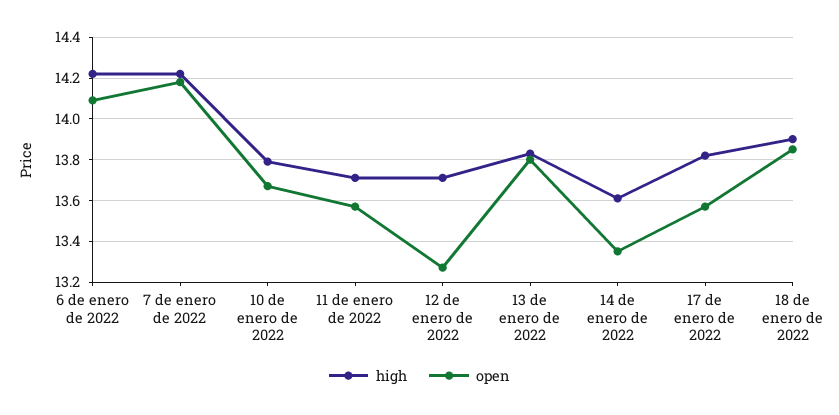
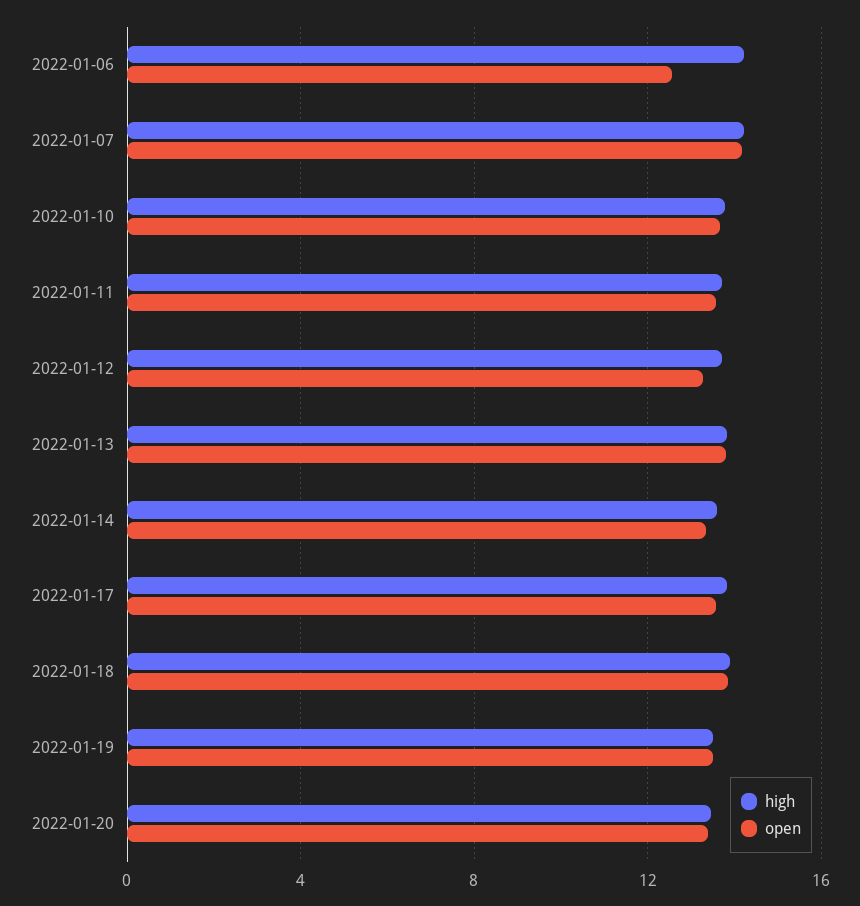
open, 6 de enero de 2022: 14.1 -> 12.5
high, 2022-01-19: none -> 13.5
open, 2022-01-19: none -> 13.5
high, 2022-01-20: none -> 13.5
open, 2022-01-20: none -> 13.5

